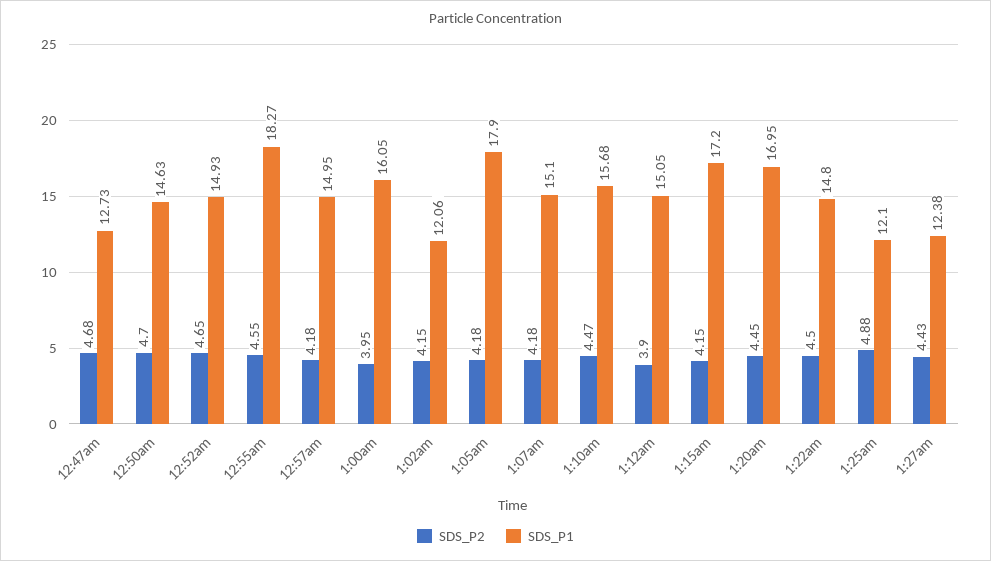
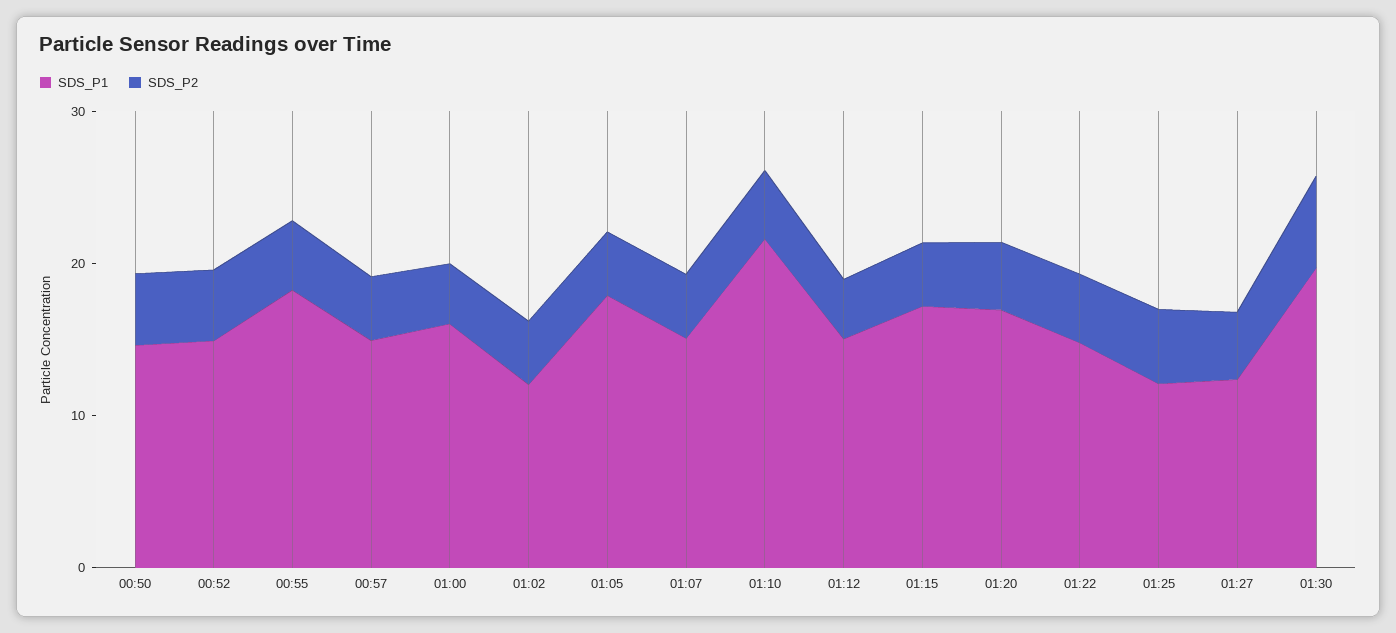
SDS_P2, 12:47am: 4.68 -> none
SDS_P1, 12:47am: 12.73 -> none
SDS_P1, 1:10am: 15.68 -> 22
SDS_P1, 01:30: none -> 20
SDS_P2, 01:30: none -> 6

